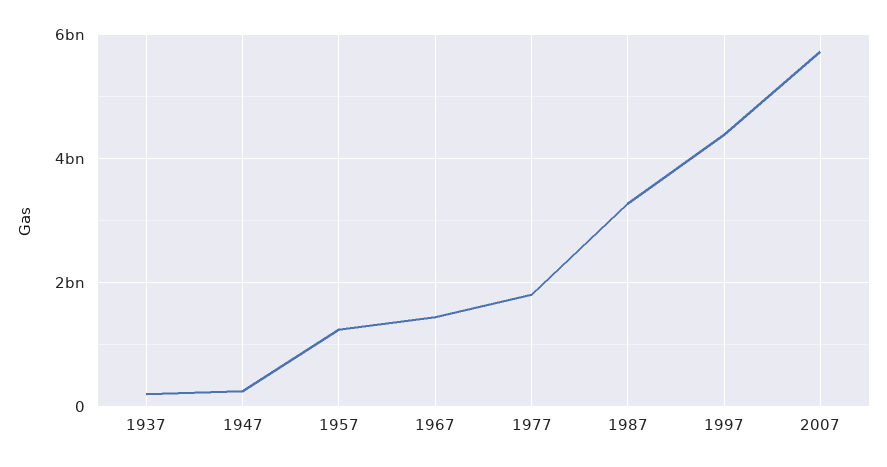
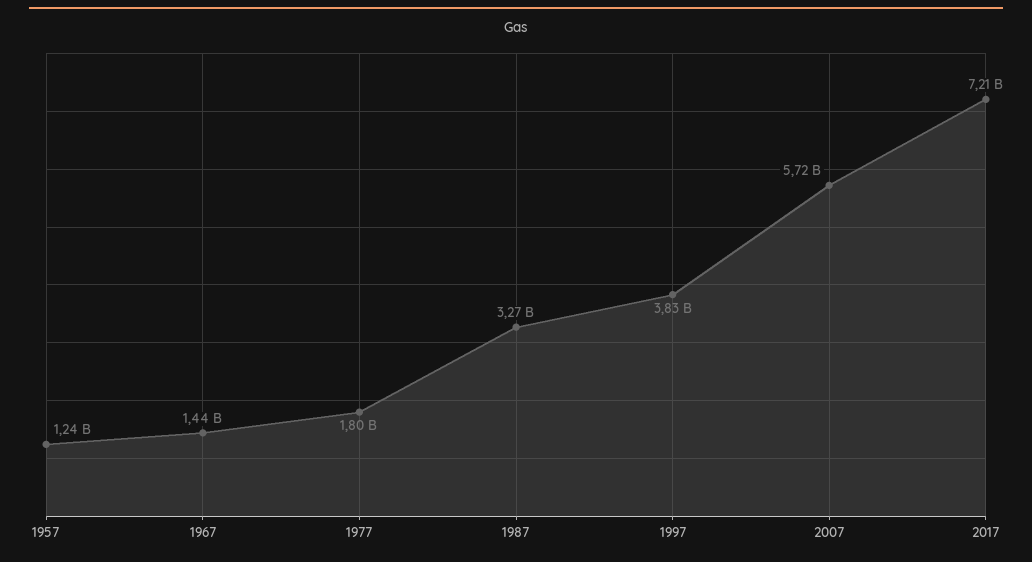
1937: 200000000 -> none
1947: 200000000 -> none
1997: 4400000000 -> 3830000000
2017: none -> 7210000000

